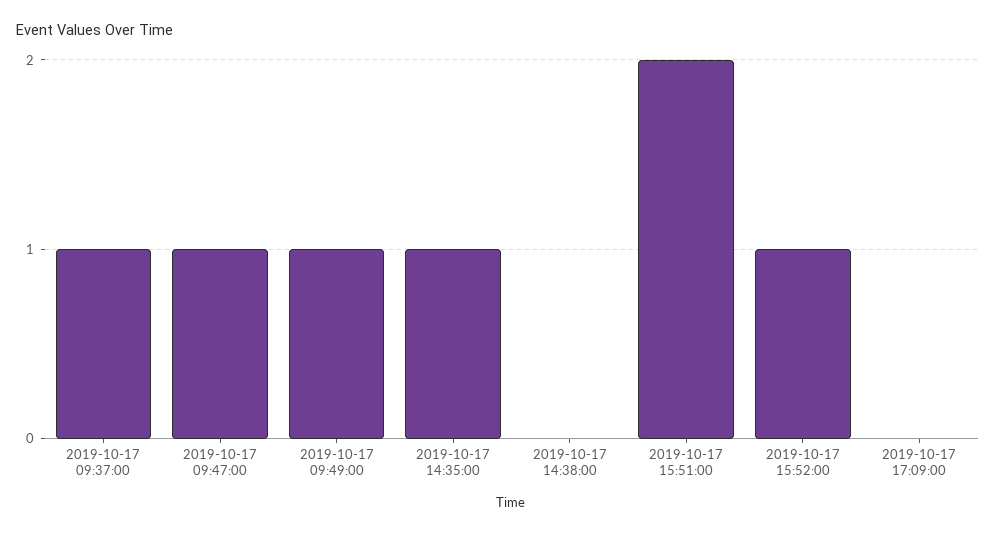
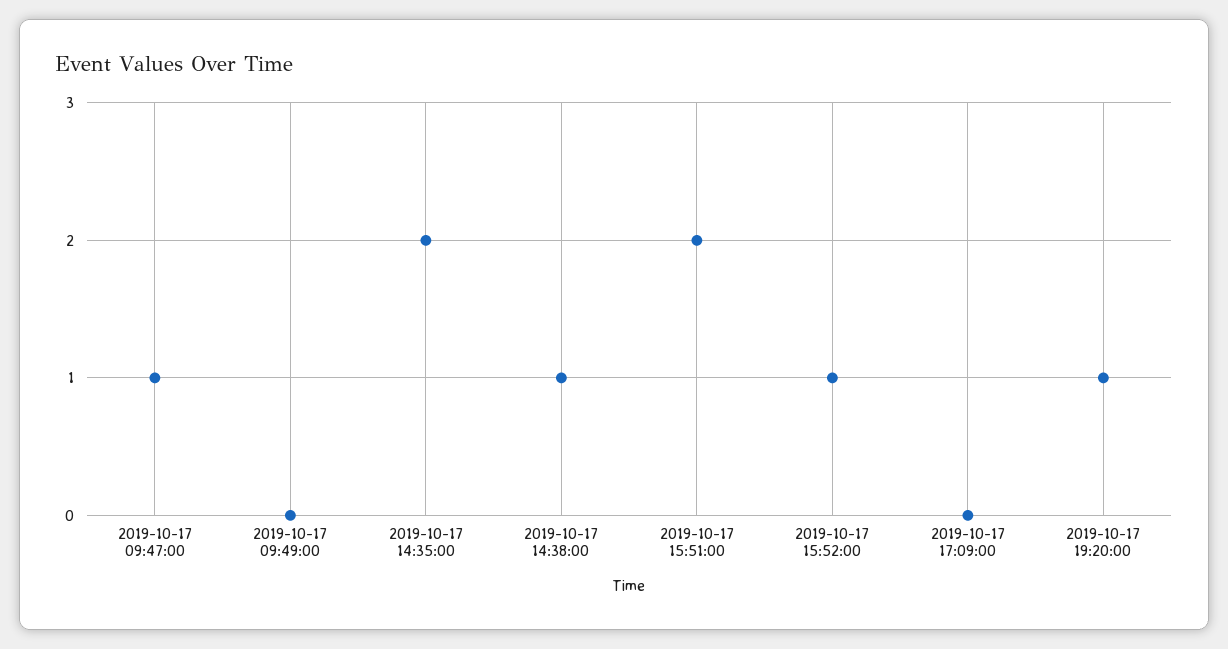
2019-10-17 09:37:00: 1 -> none
2019-10-17 09:49:00: 1 -> 0
2019-10-17 14:35:00: 1 -> 2
2019-10-17 14:38:00: 0 -> 1
2019-10-17 19:20:00: none -> 1

